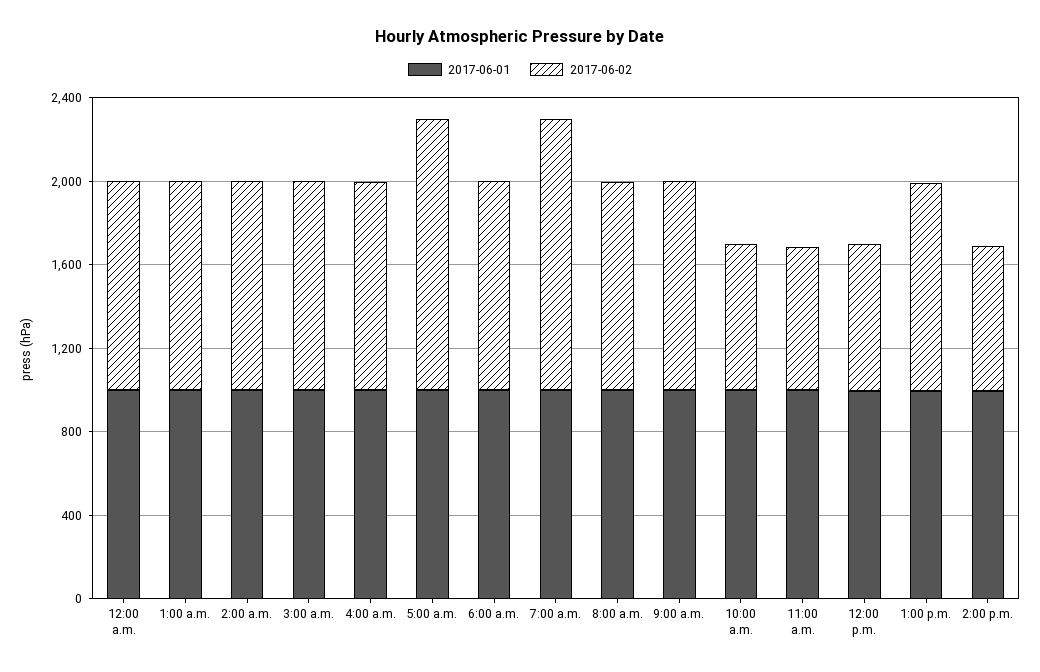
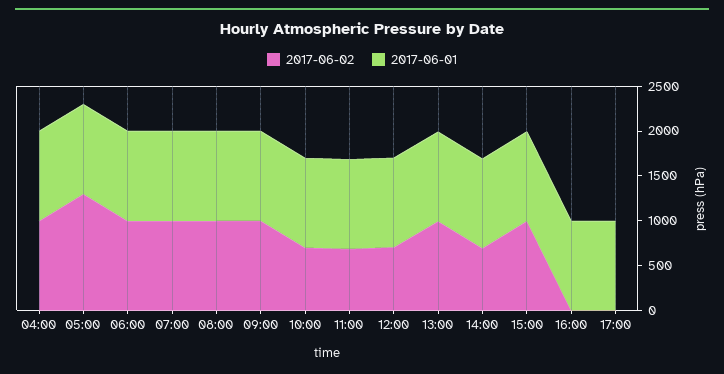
2017-06-01, 12:00 a.m.: 1000 -> none
2017-06-02, 12:00 a.m.: 1000 -> none
2017-06-01, 1:00 a.m.: 1000 -> none
2017-06-02, 1:00 a.m.: 1000 -> none
2017-06-01, 2:00 a.m.: 1000 -> none
2017-06-02, 2:00 a.m.: 1000 -> none
2017-06-01, 3:00 a.m.: 1000 -> none
2017-06-02, 3:00 a.m.: 1000 -> none
2017-06-02, 7:00 a.m.: 1300 -> 1000
2017-06-02, 15:00: none -> 1000
2017-06-01, 15:00: none -> 1000
2017-06-02, 16:00: none -> 0
2017-06-01, 16:00: none -> 1000
2017-06-02, 17:00: none -> 0
2017-06-01, 17:00: none -> 1000

